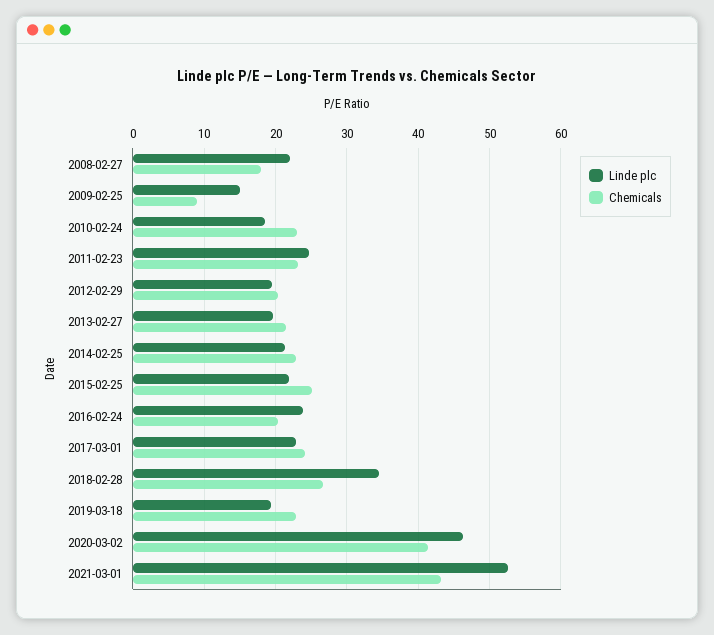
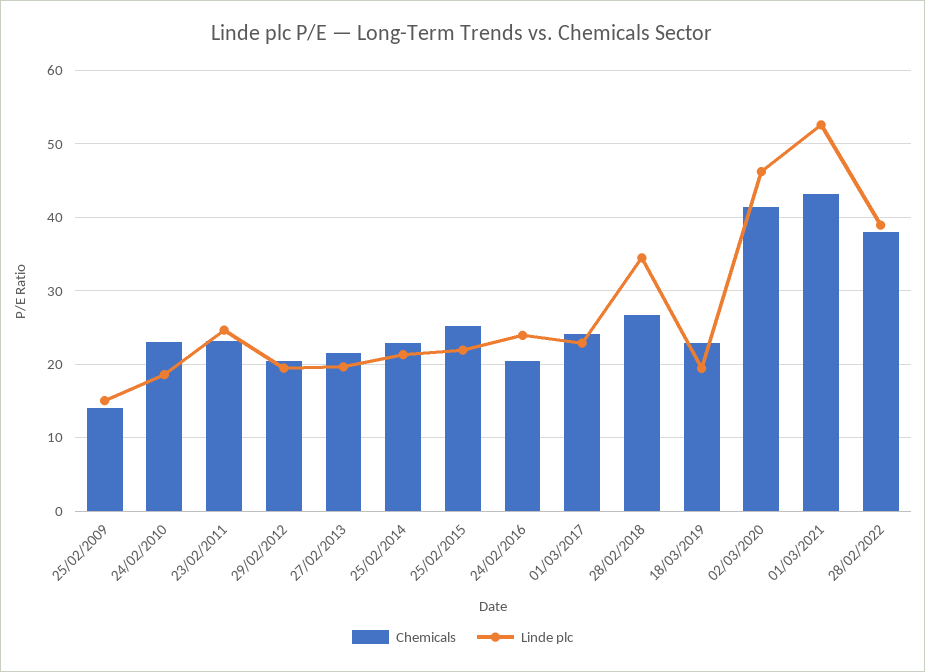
Linde plc, 2008-02-27: 22 -> none
Chemicals, 2008-02-27: 18 -> none
Chemicals, 2009-02-25: 9 -> 14
Chemicals, 28/02/2022: none -> 38
Linde plc, 28/02/2022: none -> 39

